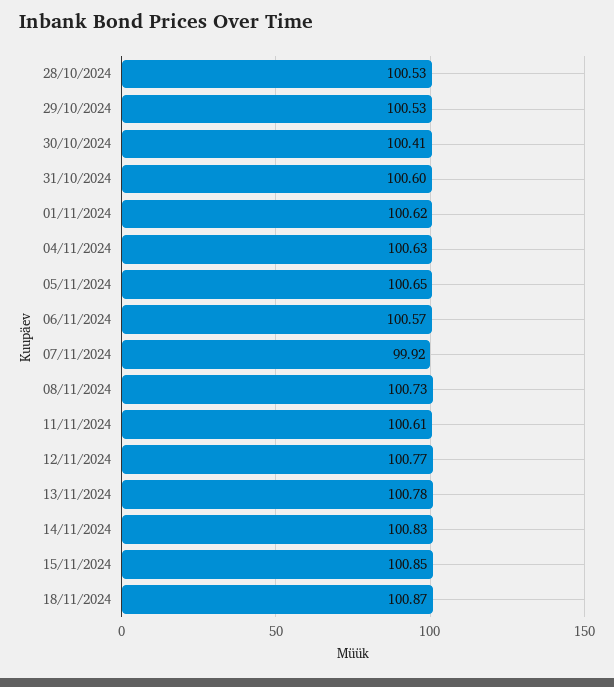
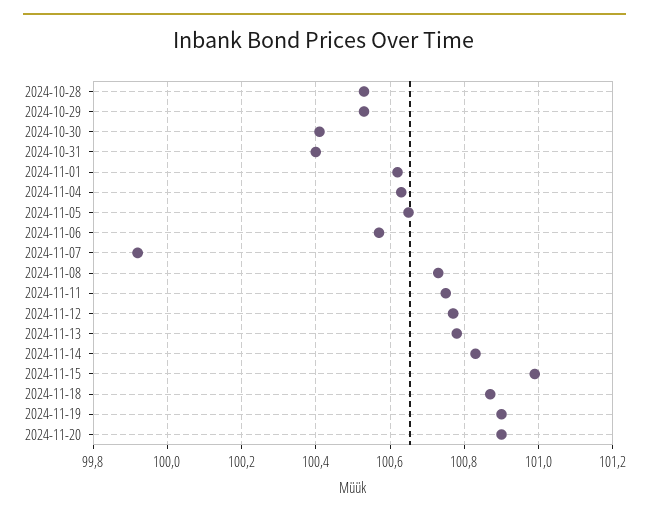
31/10/2024: 100.6 -> 100.4
11/11/2024: 100.61 -> 100.75
15/11/2024: 100.85 -> 101
2024-11-19: none -> 100.9
2024-11-20: none -> 100.9

